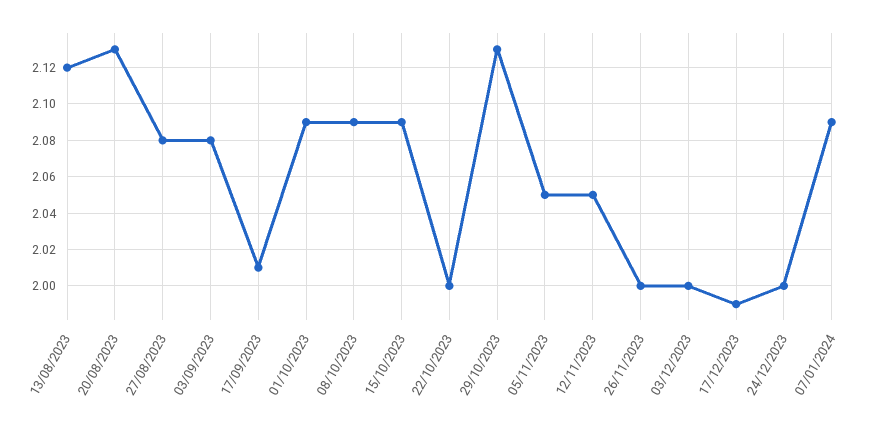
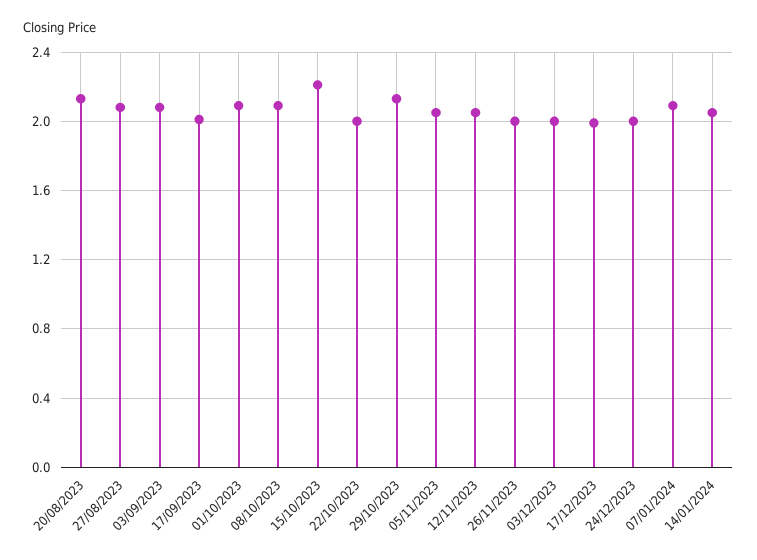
13/08/2023: 2.12 -> none
15/10/2023: 2.09 -> 2.2
14/01/2024: none -> 2.05

